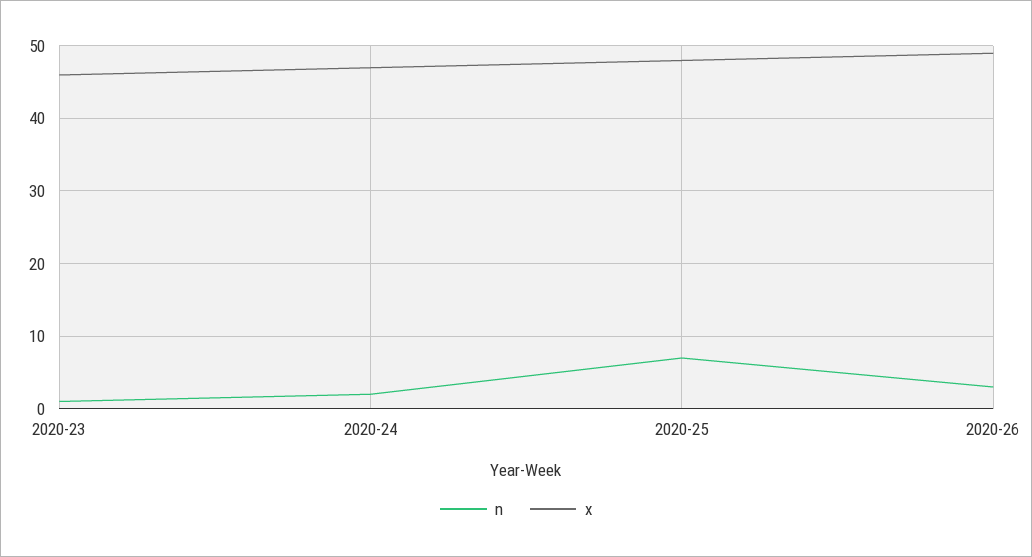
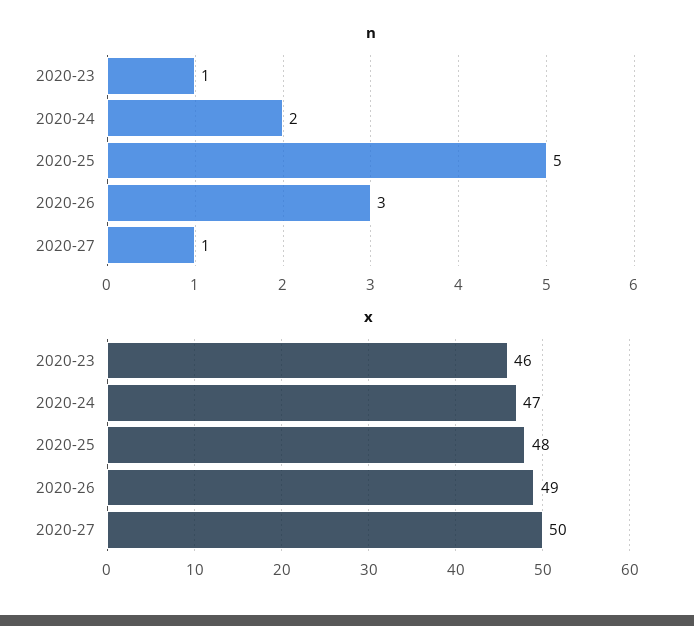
n, 2020-25: 7 -> 5
n, 2020-27: none -> 1
x, 2020-27: none -> 50

